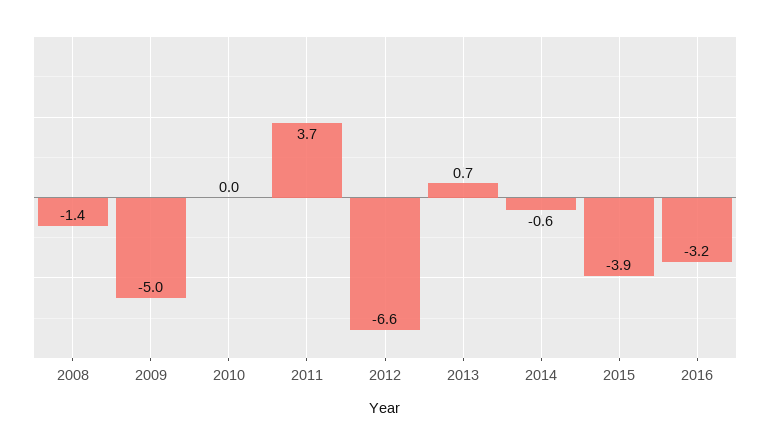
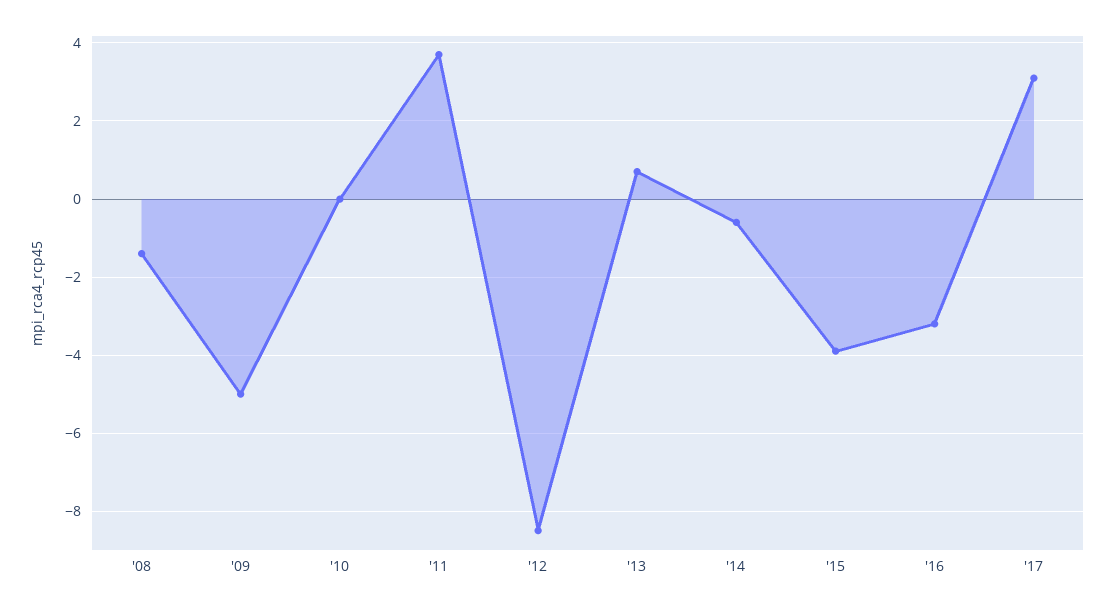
2012: -6.6 -> -8.5
'17: none -> 3

